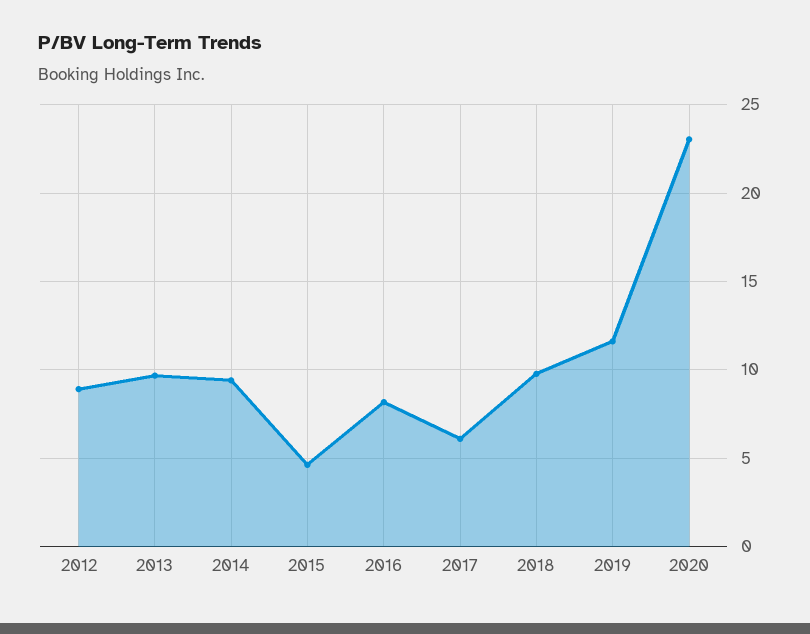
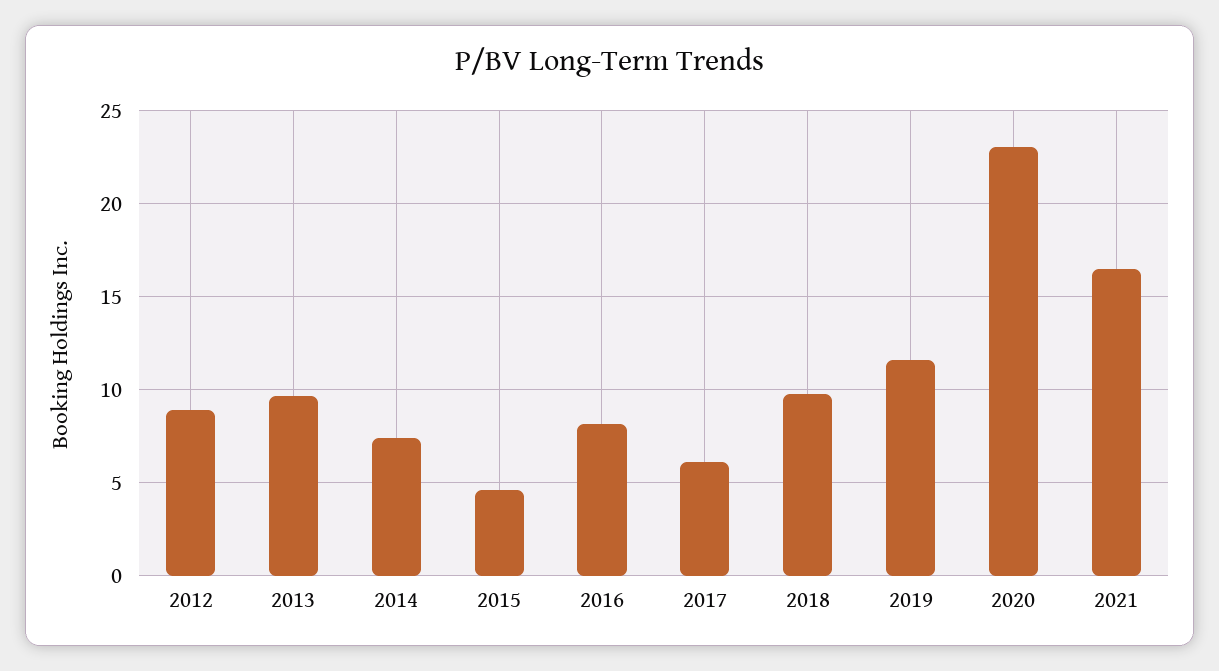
2014: 9.5 -> 7.5
2021: none -> 16.5

